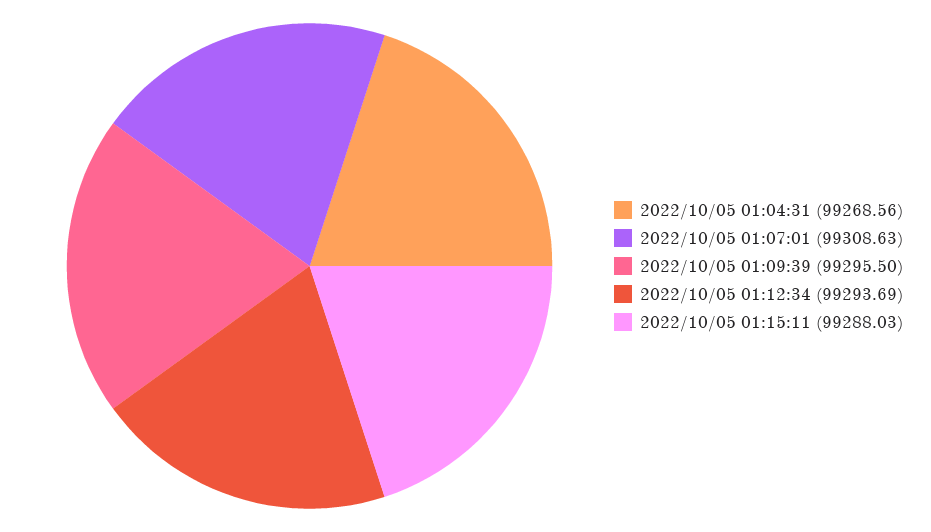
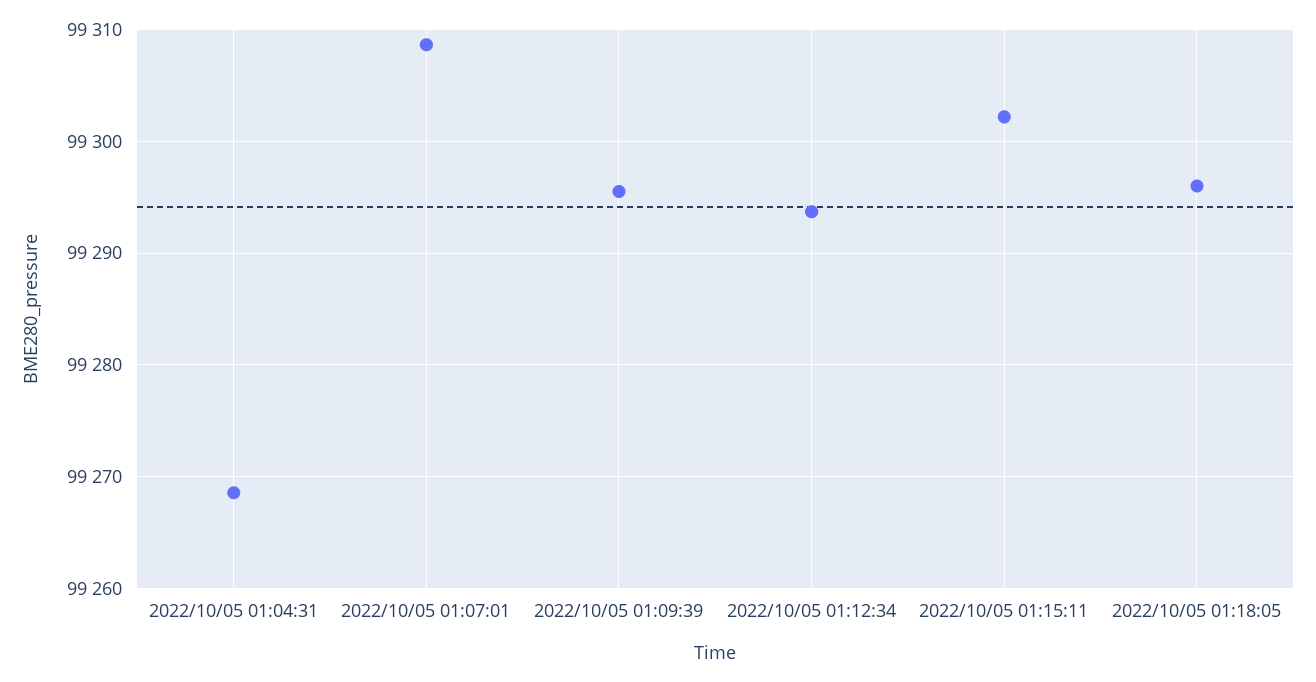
2022/10/05 01:15:11: 99288.03 -> 99302
2022/10/05 01:18:05: none -> 99296

